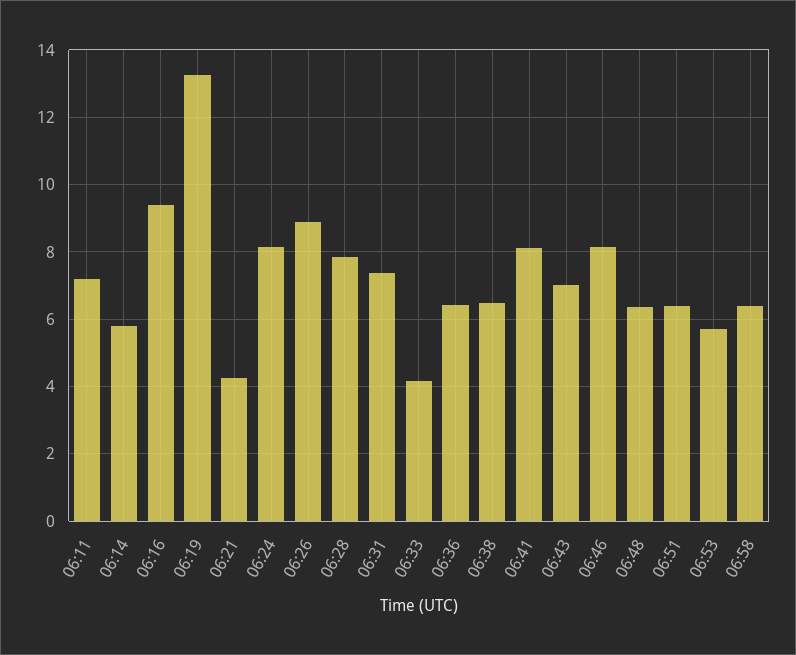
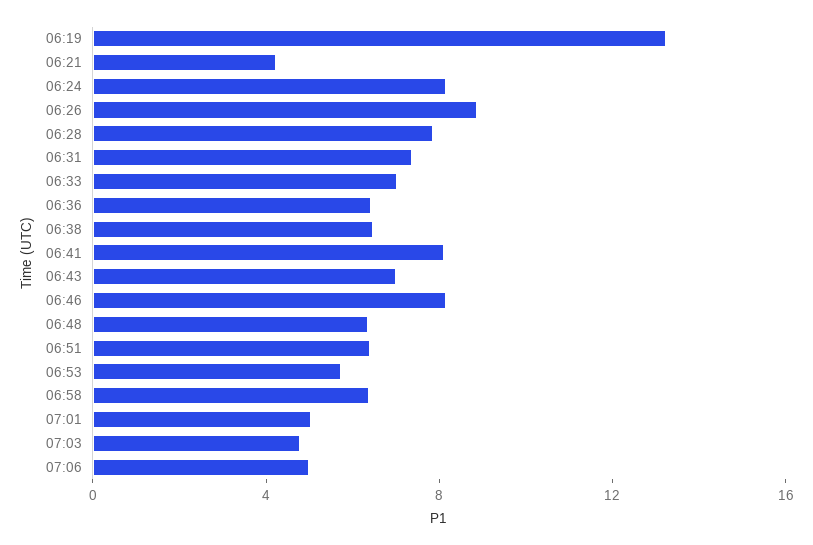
06:11: 7.2 -> none
06:14: 5.8 -> none
06:16: 9.4 -> none
06:33: 4.2 -> 7
07:01: none -> 5
07:03: none -> 5
07:06: none -> 5

